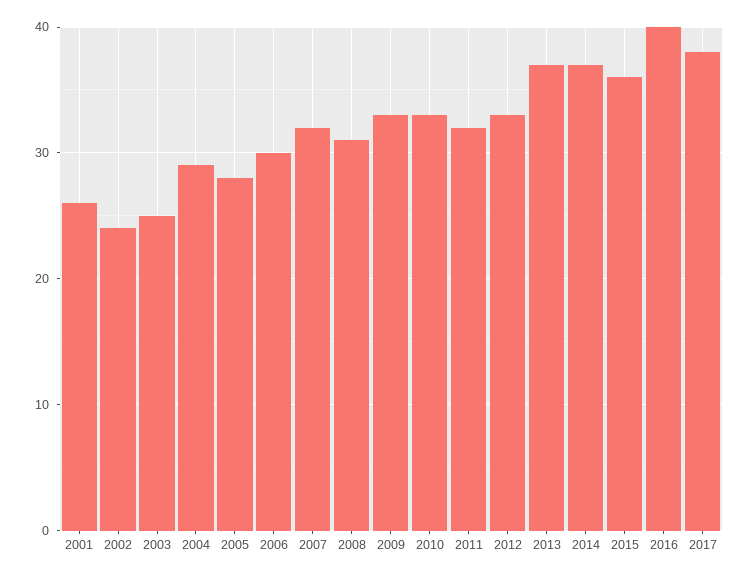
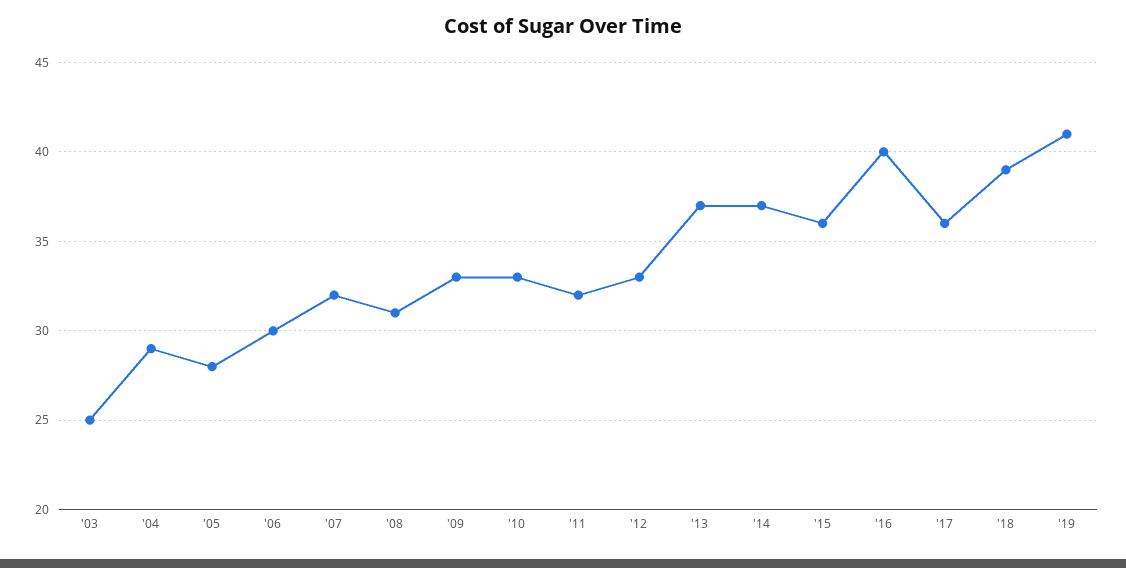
2001: 26 -> none
2002: 24 -> none
2017: 38 -> 36
'18: none -> 39
'19: none -> 41

